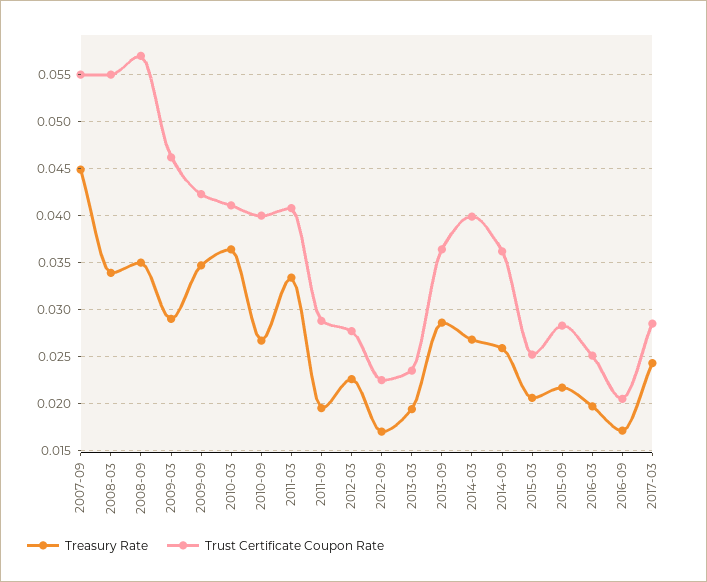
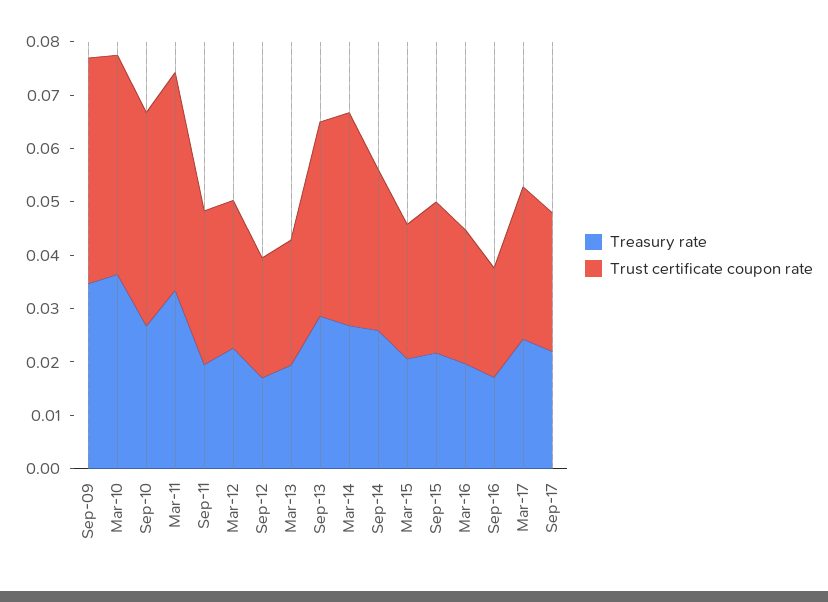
Treasury Rate, 2007-09: 0.045 -> none
Trust Certificate Coupon Rate, 2007-09: 0.055 -> none
Treasury Rate, 2008-03: 0.034 -> none
Trust Certificate Coupon Rate, 2008-03: 0.055 -> none
Treasury Rate, 2008-09: 0.035 -> none
Trust Certificate Coupon Rate, 2008-09: 0.057 -> none
Treasury Rate, 2009-03: 0.029 -> none
Trust Certificate Coupon Rate, 2009-03: 0.046 -> none
Trust Certificate Coupon Rate, 2014-09: 0.036 -> 0.03
Treasury Rate, Sep-17: none -> 0.022
Trust Certificate Coupon Rate, Sep-17: none -> 0.026

